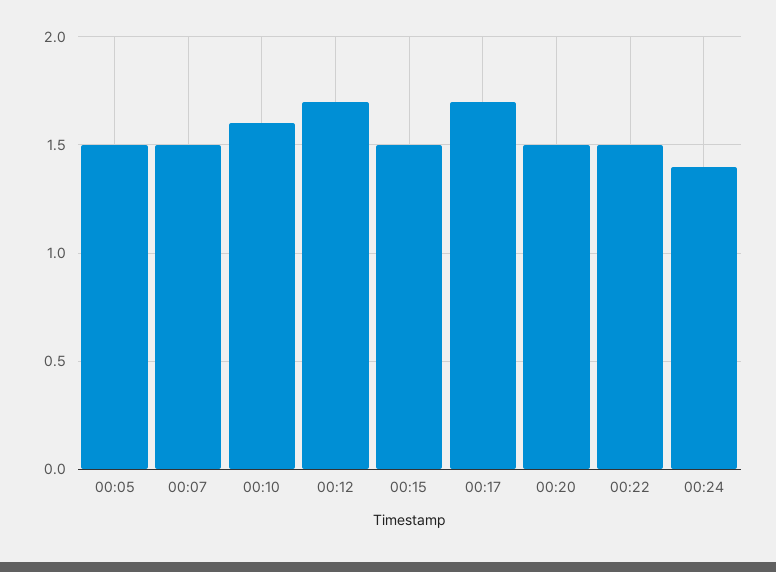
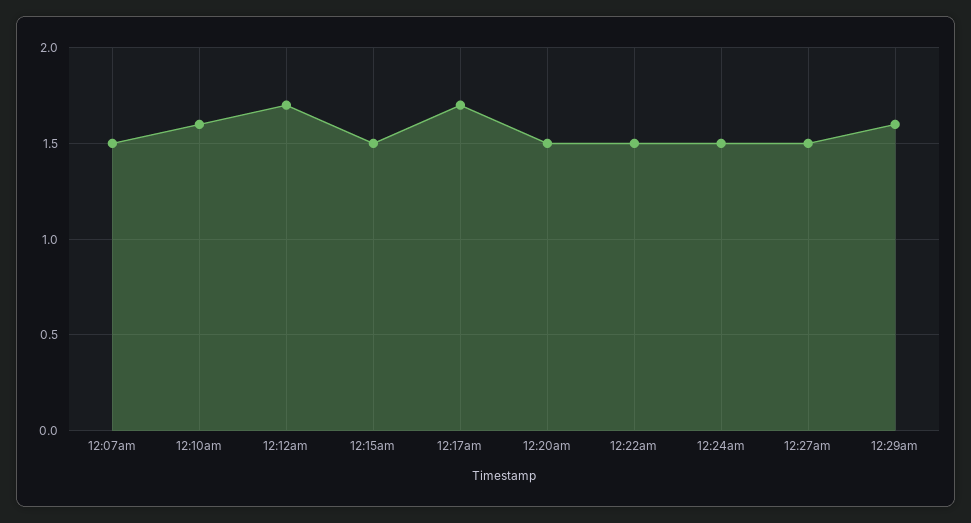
00:05: 1.5 -> none
00:24: 1.4 -> 1.5
12:27am: none -> 1.5
12:29am: none -> 1.6

